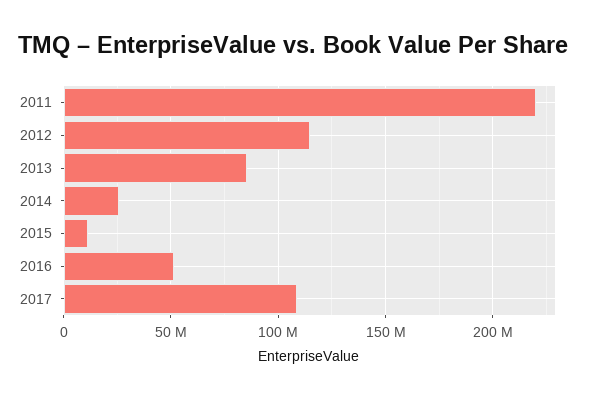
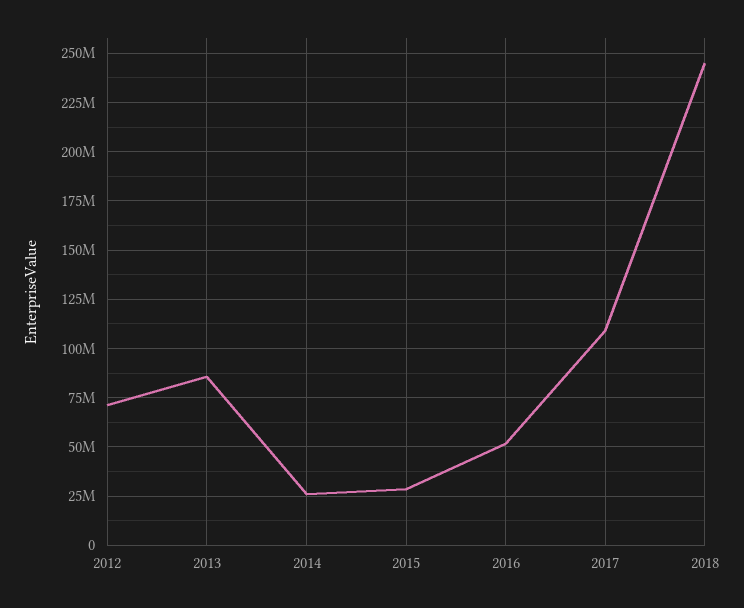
2011: 220000000 -> none
2012: 115000000 -> 70000000
2015: 10000000 -> 30000000
2018: none -> 245000000

